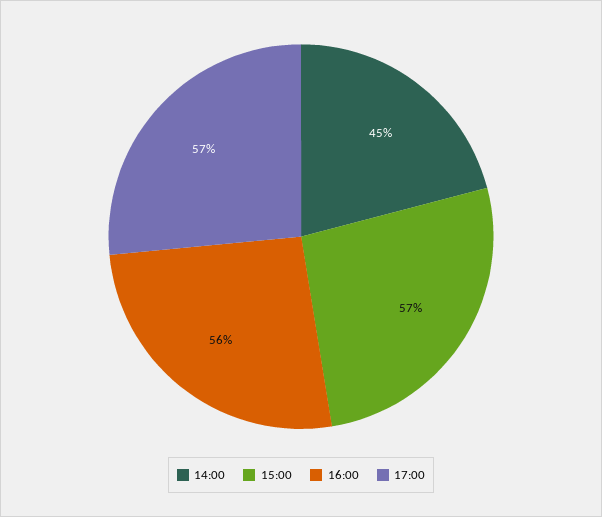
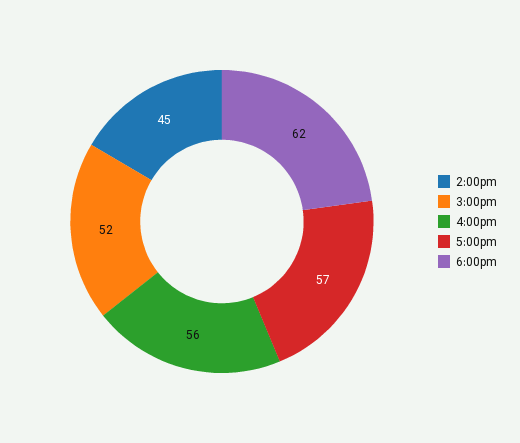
15:00: 57 -> 52
6:00pm: none -> 62

